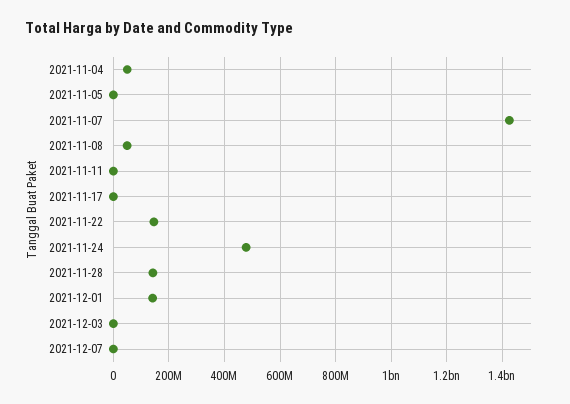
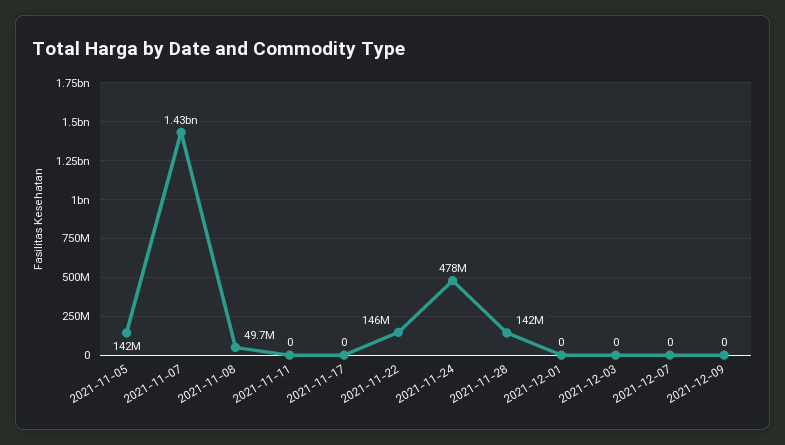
2021-11-04: 50000000 -> none
2021-11-05: 0 -> 142000000
2021-12-01: 150000000 -> 0
2021-12-09: none -> 0

